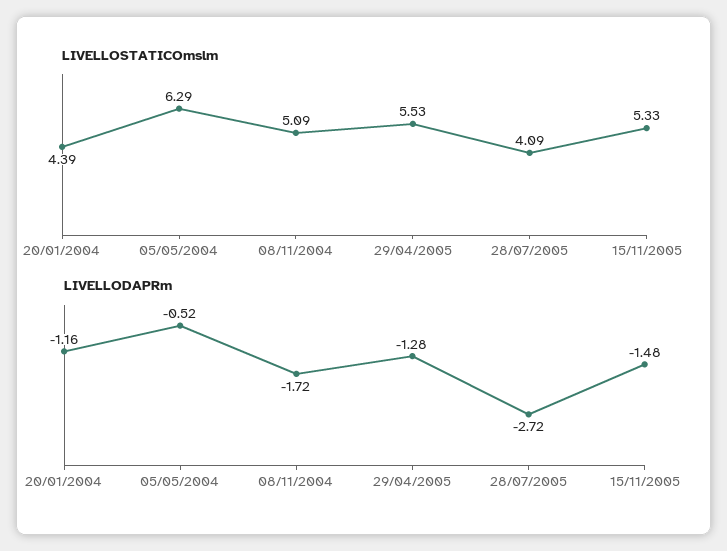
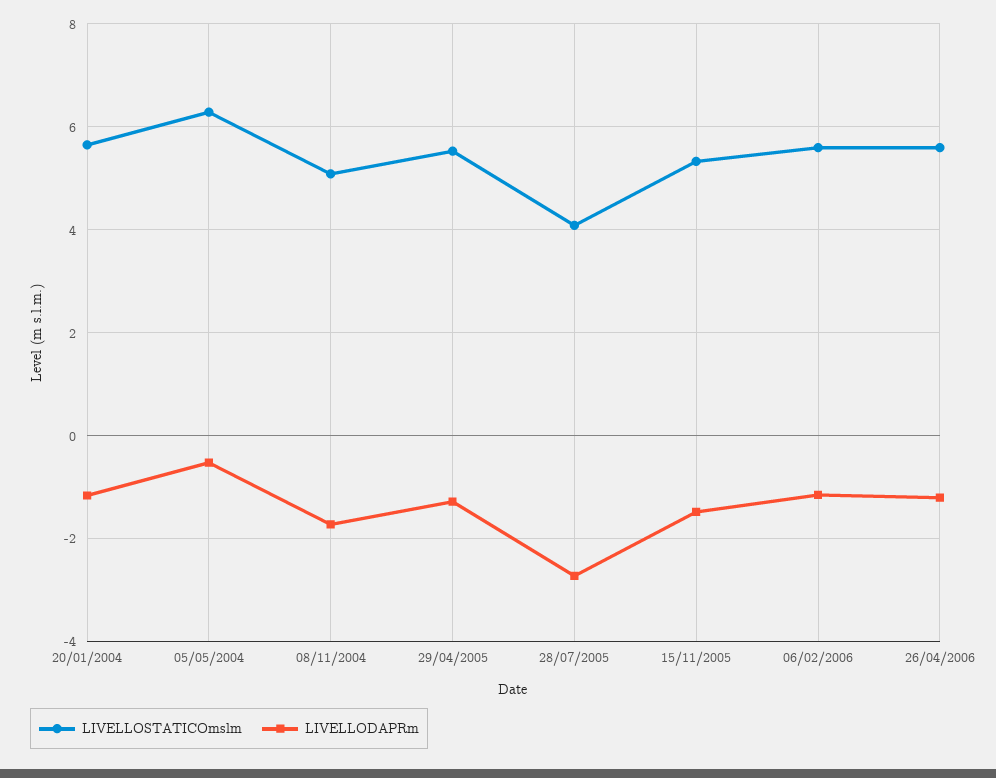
LIVELLOSTATICOmslm, 20/01/2004: 4.39 -> 5.6
LIVELLOSTATICOmslm, 06/02/2006: none -> 5.6
LIVELLODAPRm, 06/02/2006: none -> -1.2
LIVELLOSTATICOmslm, 26/04/2006: none -> 5.6
LIVELLODAPRm, 26/04/2006: none -> -1.2

